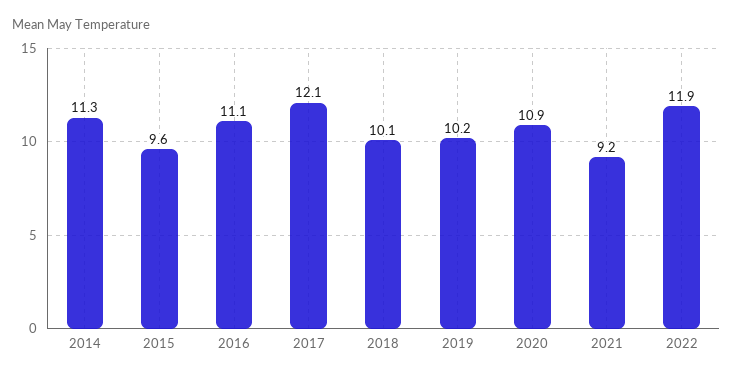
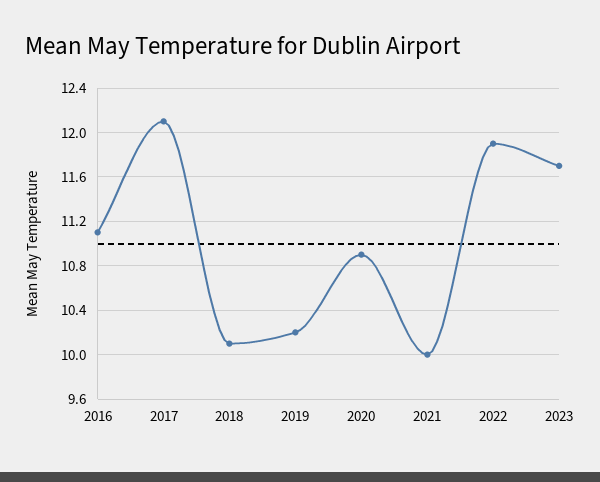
2014: 11.3 -> none
2015: 9.6 -> none
2021: 9.2 -> 10
2023: none -> 11.7

